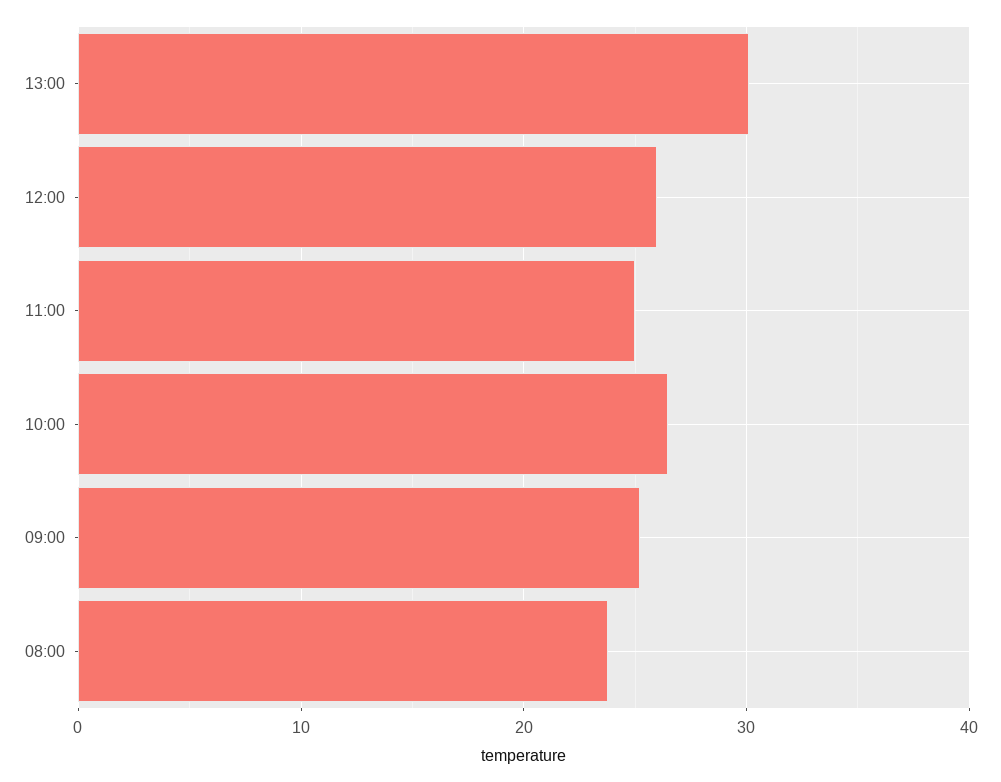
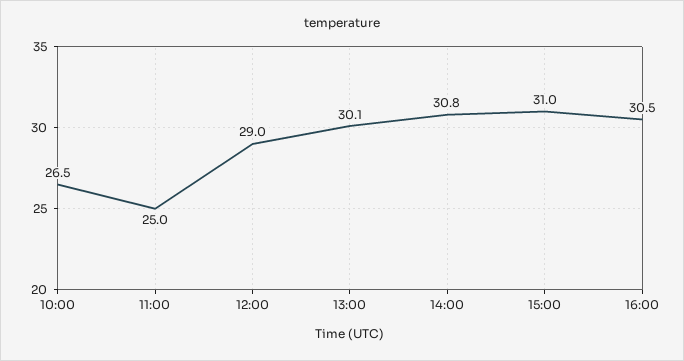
12:00: 26 -> 29
09:00: 25 -> none
08:00: 24 -> none
14:00: none -> 30.8
15:00: none -> 31
16:00: none -> 30.5

